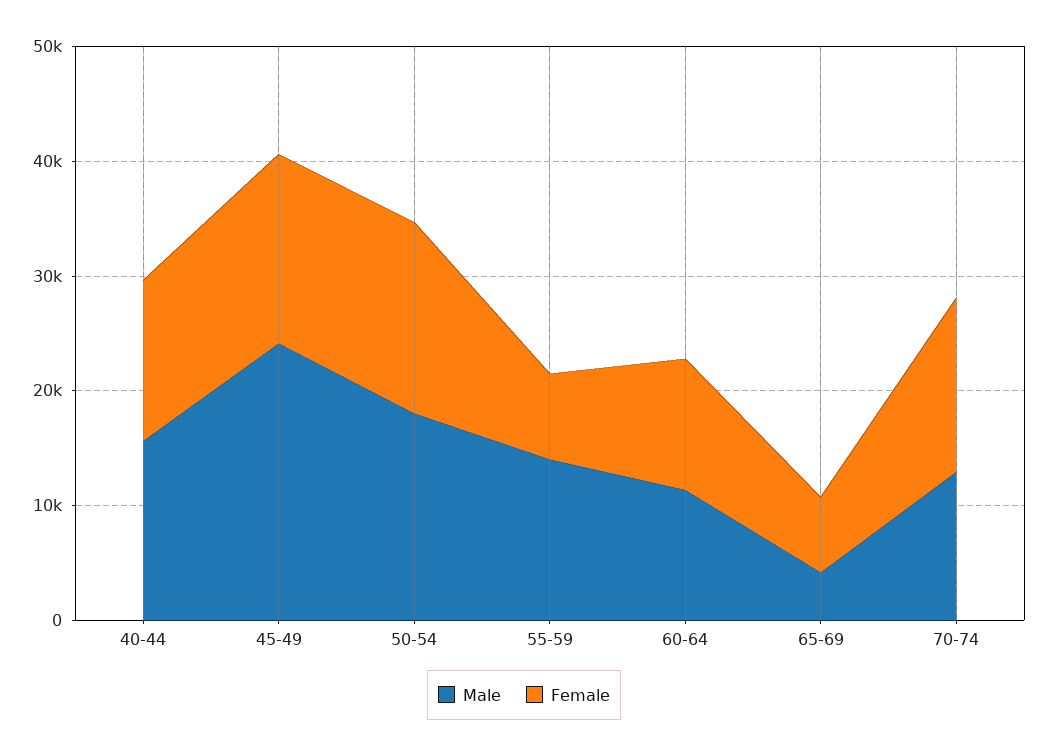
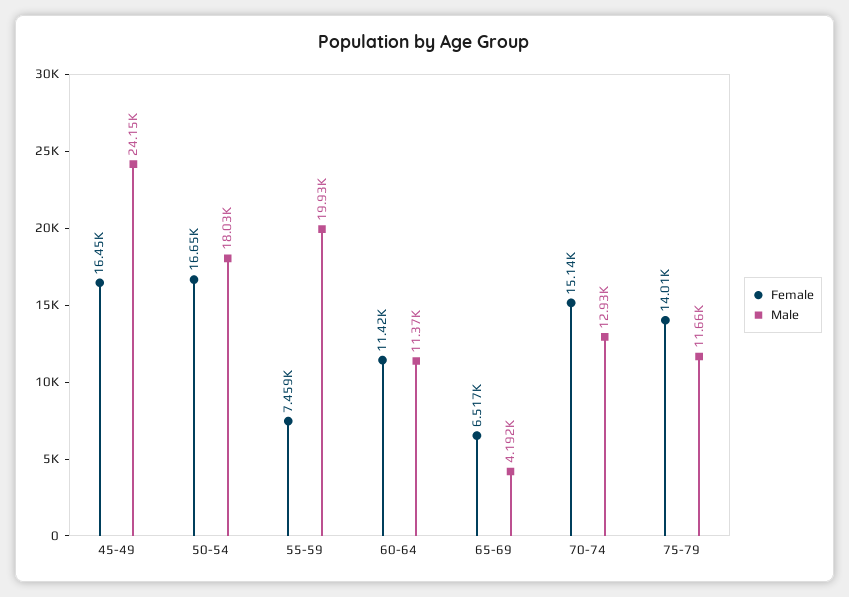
Male, 40-44: 16000 -> none
Female, 40-44: 14000 -> none
Male, 55-59: 14000 -> 19930
Female, 75-79: none -> 14010
Male, 75-79: none -> 11660

